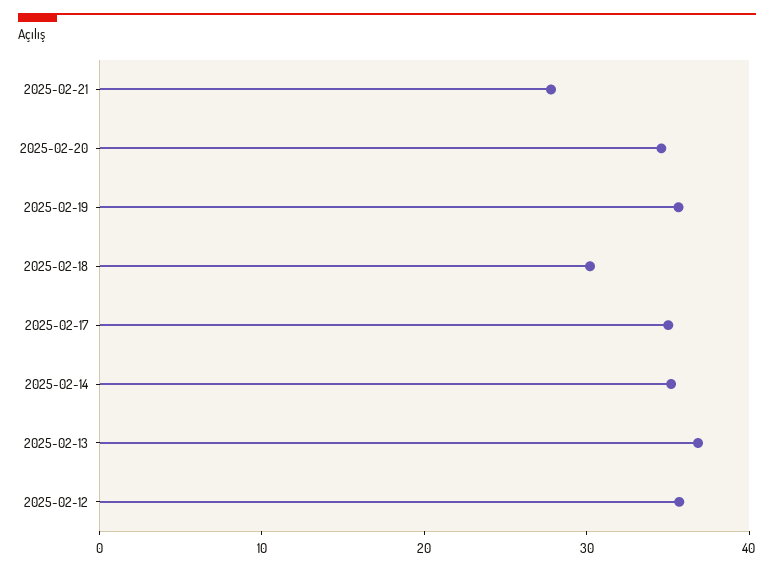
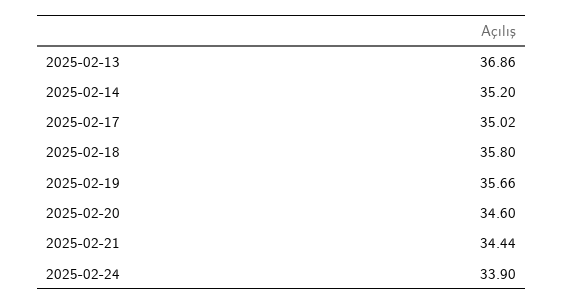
2025-02-21: 28 -> 34.44
2025-02-18: 30 -> 35.8
2025-02-12: 36 -> none
2025-02-24: none -> 33.9

